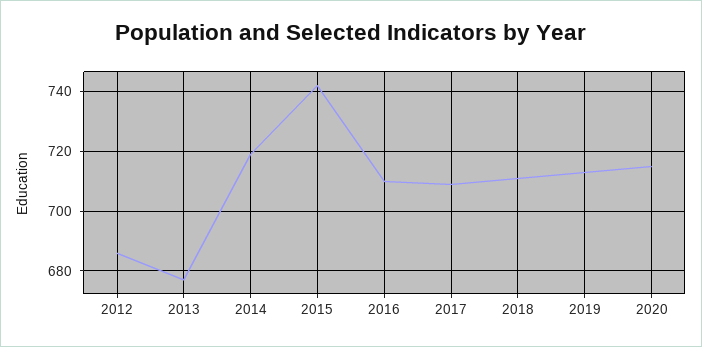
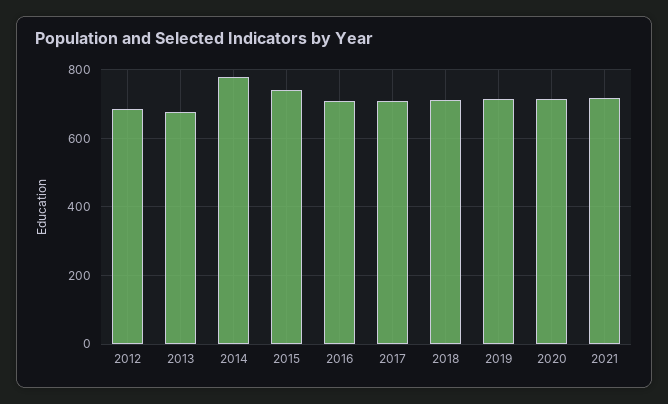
2014: 720 -> 780
2021: none -> 720

